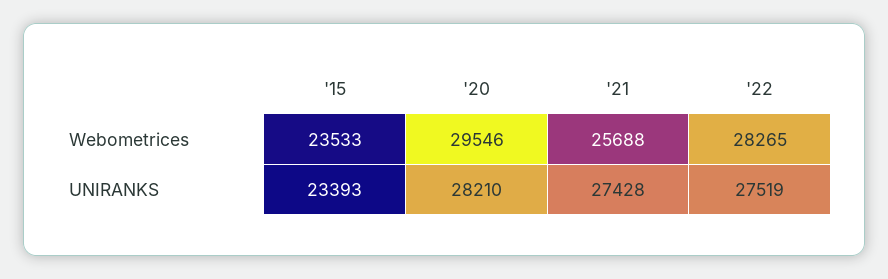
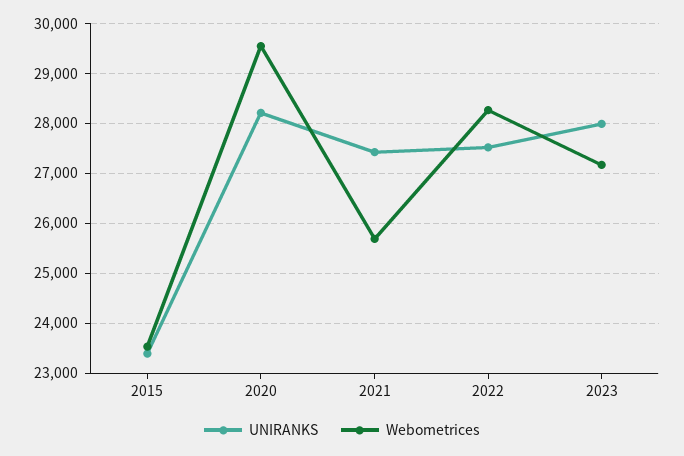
UNIRANKS, 2023: none -> 28000
Webometrices, 2023: none -> 27200

